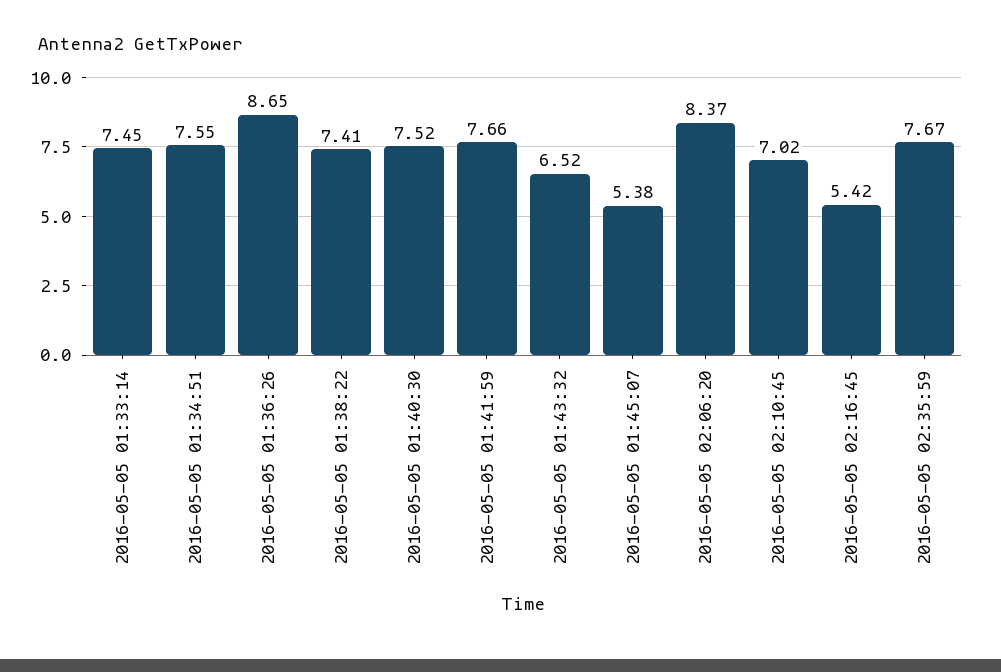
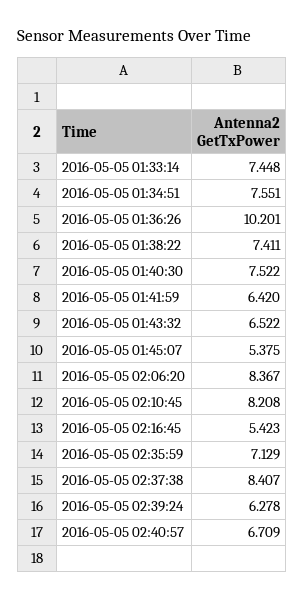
2016-05-05 01:36:26: 8.65 -> 10.201
2016-05-05 01:41:59: 7.66 -> 6.42
2016-05-05 02:10:45: 7.02 -> 8.208
2016-05-05 02:35:59: 7.67 -> 7.129
2016-05-05 02:37:38: none -> 8.407
2016-05-05 02:39:24: none -> 6.278
2016-05-05 02:40:57: none -> 6.709

